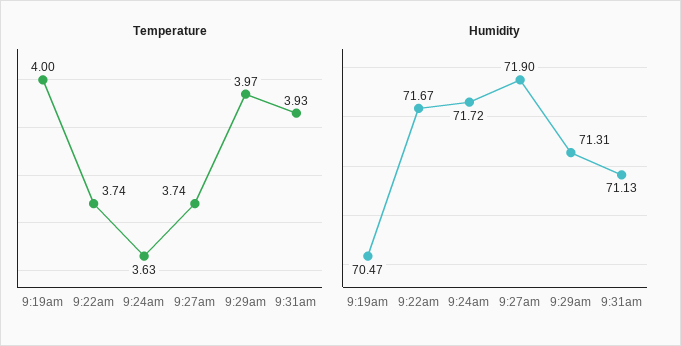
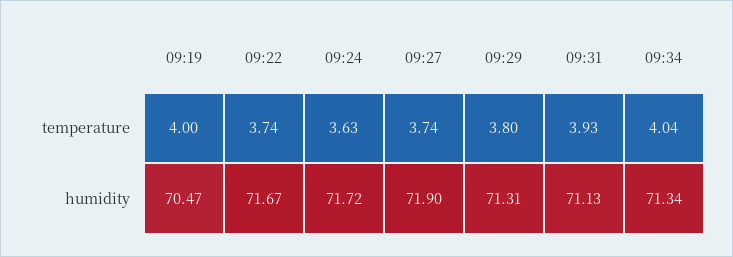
Temperature, 9:29am: 3.97 -> 3.8
Temperature, 09:34: none -> 4.04
Humidity, 09:34: none -> 71.34

